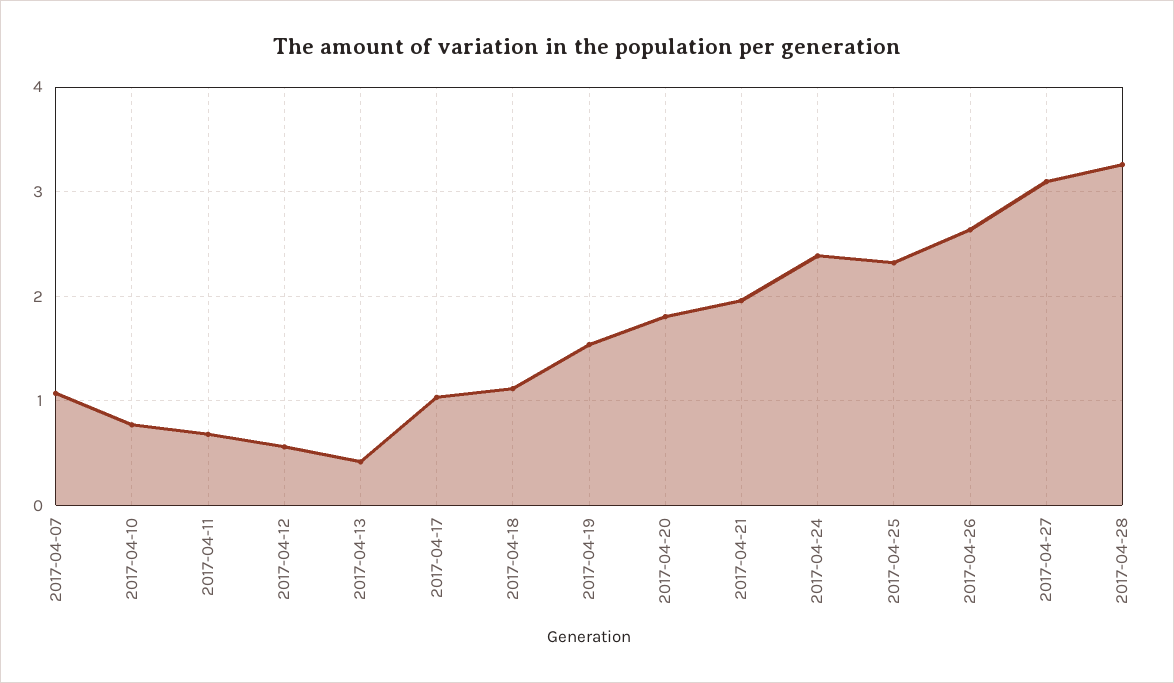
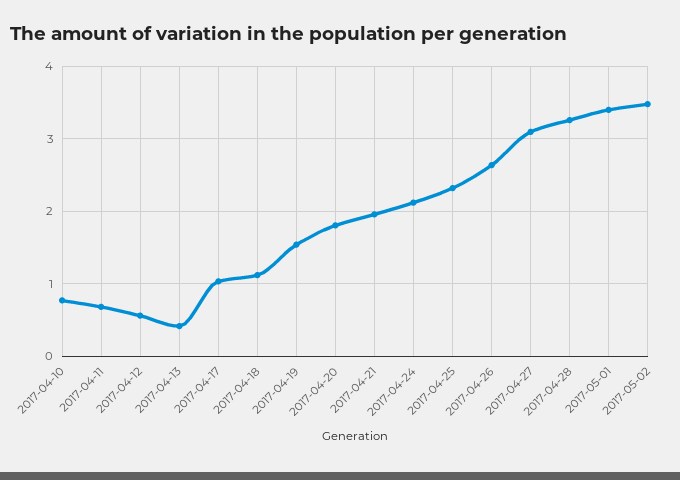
2017-04-07: 1.1 -> none
2017-04-24: 2.4 -> 2.1
2017-05-01: none -> 3.4
2017-05-02: none -> 3.5

